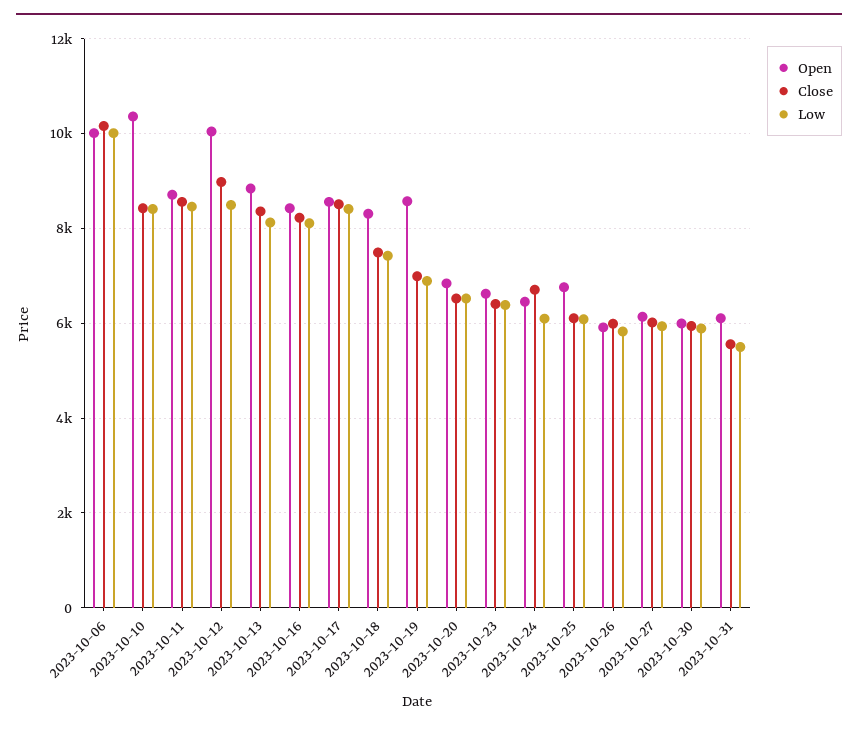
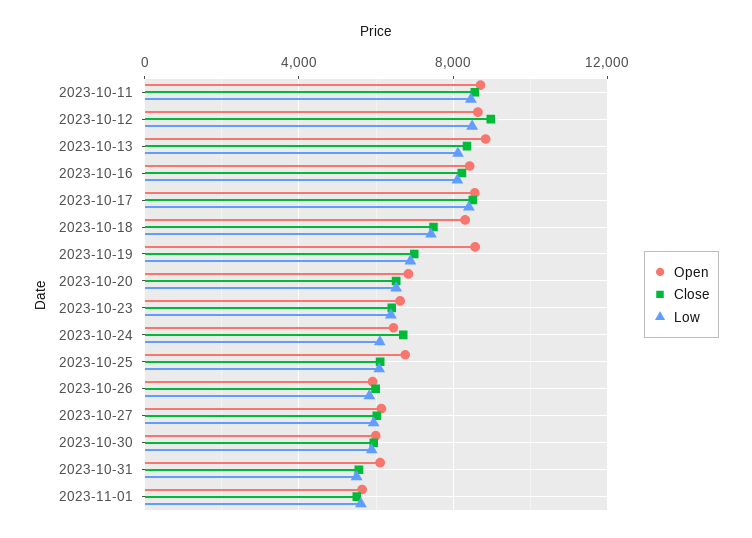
Open, 2023-10-06: 10000 -> none
Close, 2023-10-06: 10200 -> none
Low, 2023-10-06: 10000 -> none
Open, 2023-10-10: 10400 -> none
Close, 2023-10-10: 8400 -> none
Low, 2023-10-10: 8400 -> none
Open, 2023-10-12: 10000 -> 8500
Open, 2023-11-01: none -> 5500
Close, 2023-11-01: none -> 5500
Low, 2023-11-01: none -> 5500

